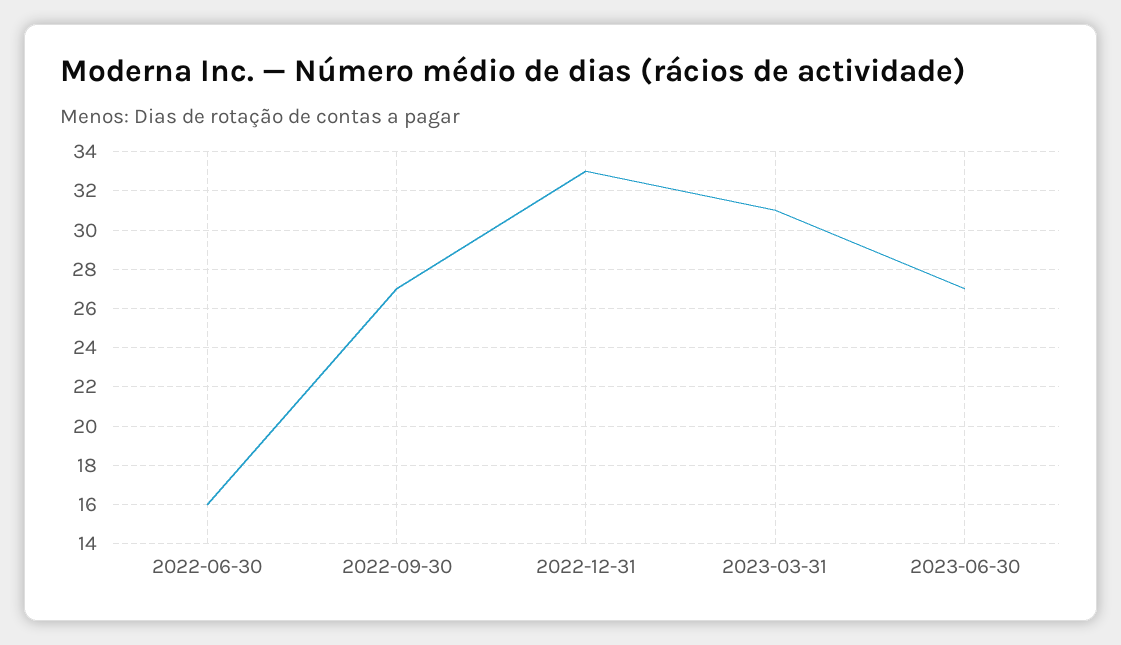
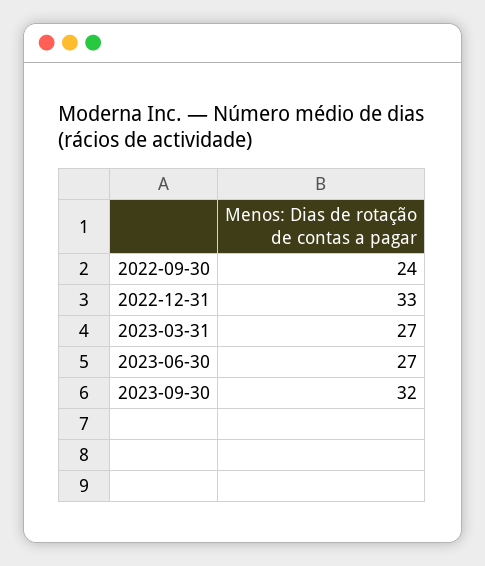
2022-06-30: 16 -> none
2022-09-30: 27 -> 24
2023-03-31: 31 -> 27
2023-09-30: none -> 32

